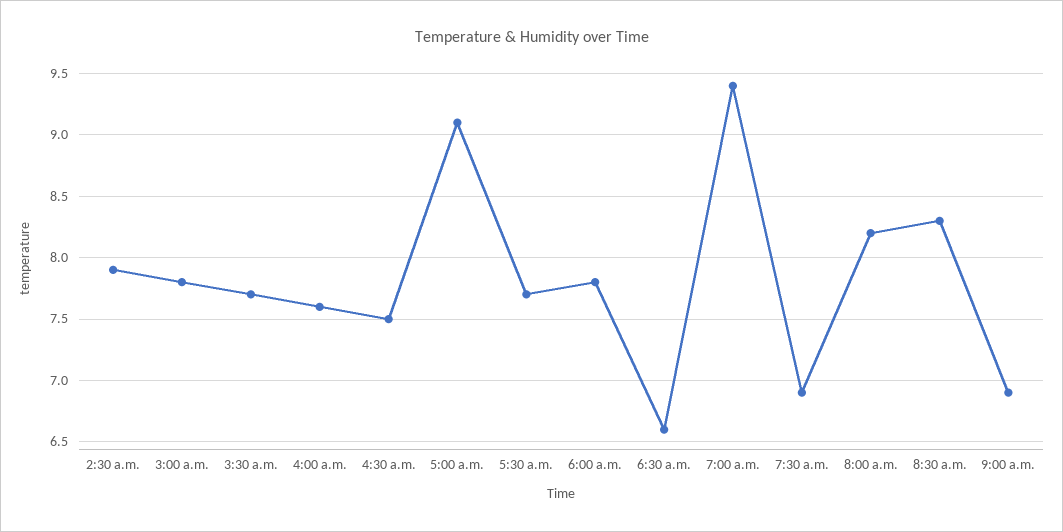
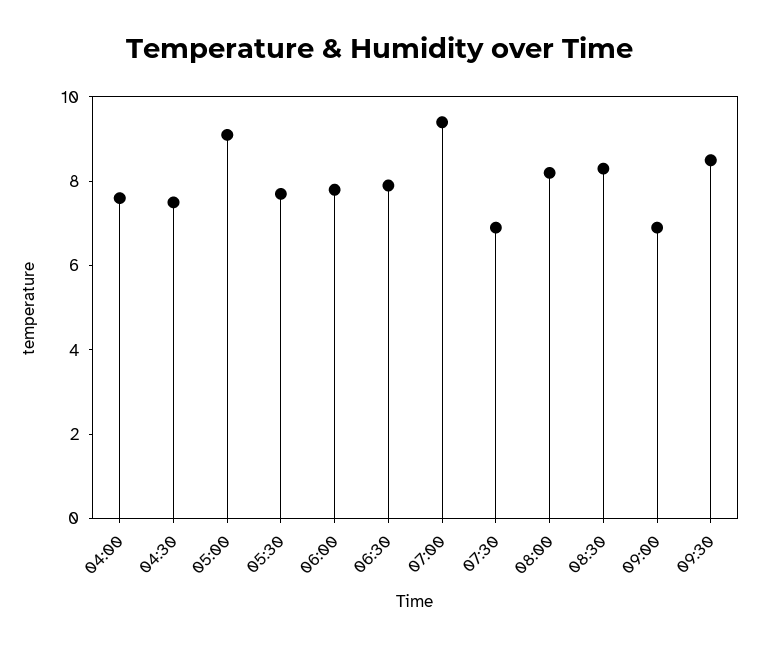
2:30 a.m.: 7.9 -> none
3:00 a.m.: 7.8 -> none
3:30 a.m.: 7.7 -> none
6:30 a.m.: 6.6 -> 8
09:30: none -> 8.5

